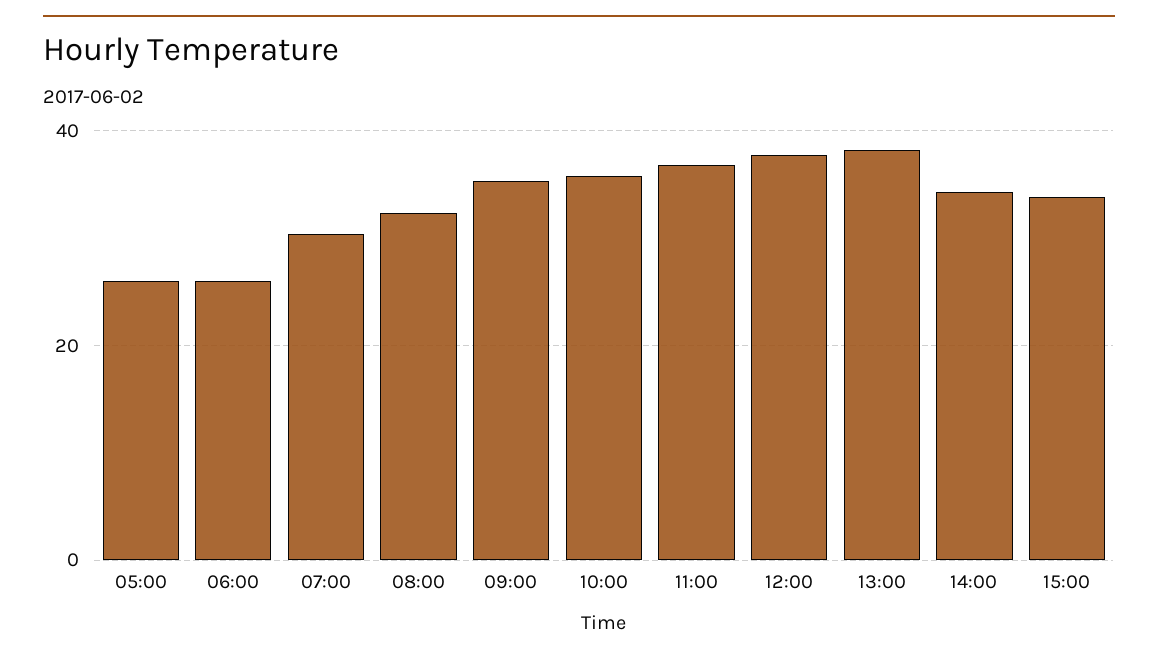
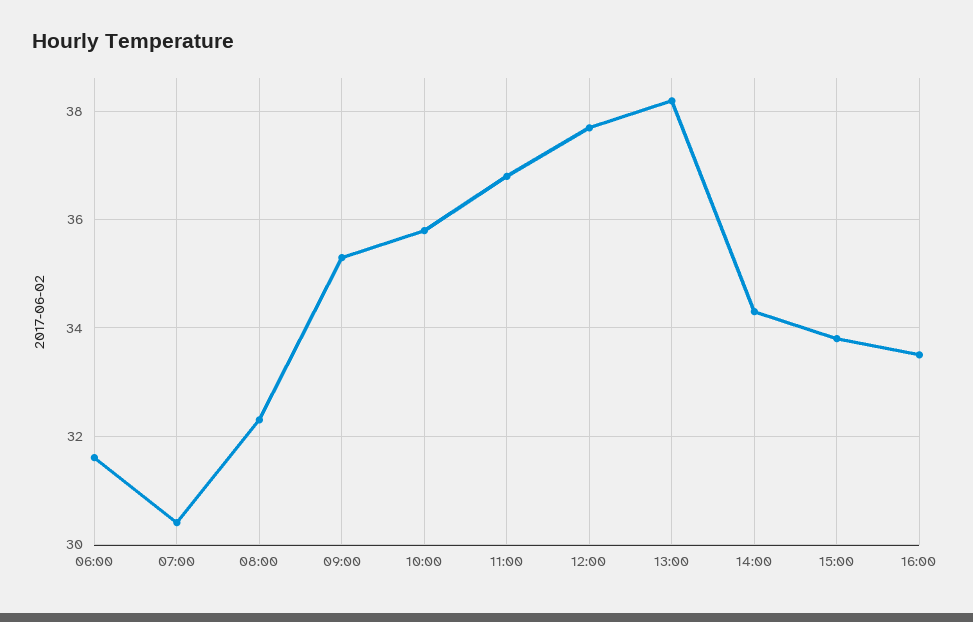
05:00: 26 -> none
06:00: 26 -> 31.5
16:00: none -> 33.5

